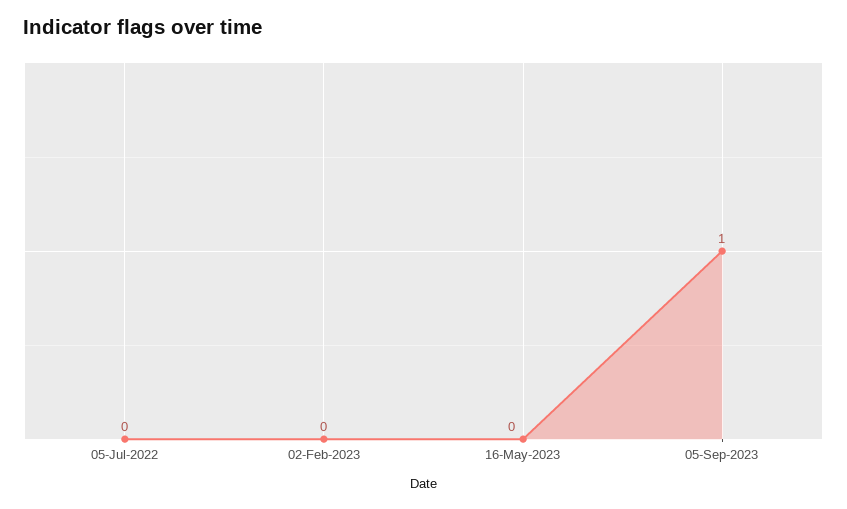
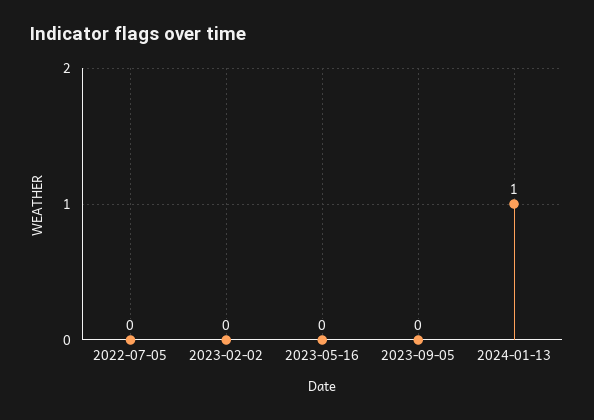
05-Sep-2023: 1 -> 0
2024-01-13: none -> 1

